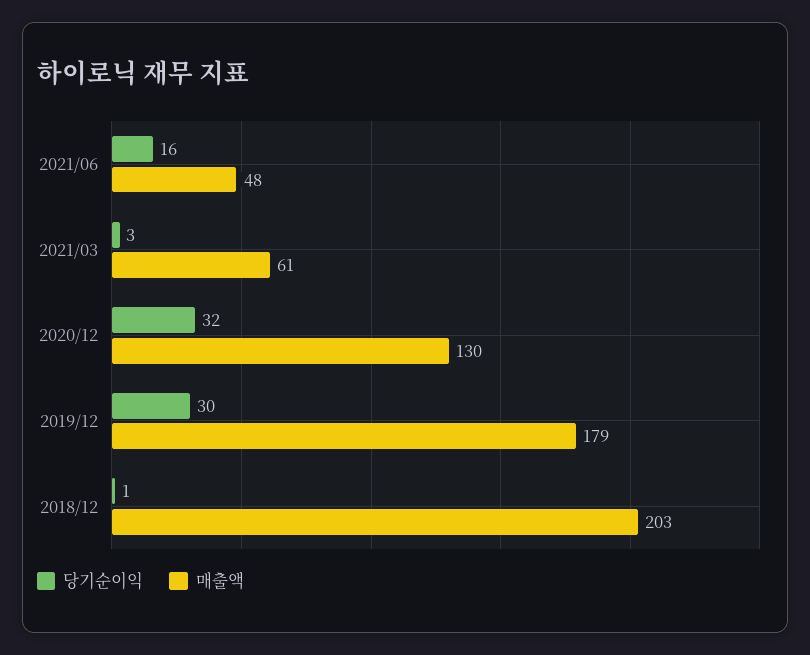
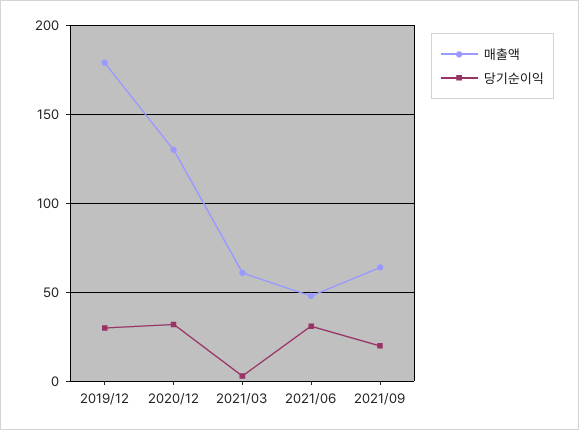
당기순이익, 2021/06: 16 -> 30
당기순이익, 2018/12: 1 -> none
매출액, 2018/12: 203 -> none
매출액, 2021/09: none -> 65
당기순이익, 2021/09: none -> 20

